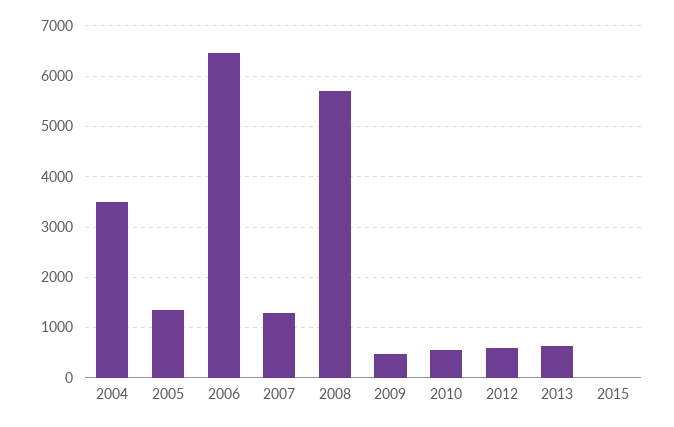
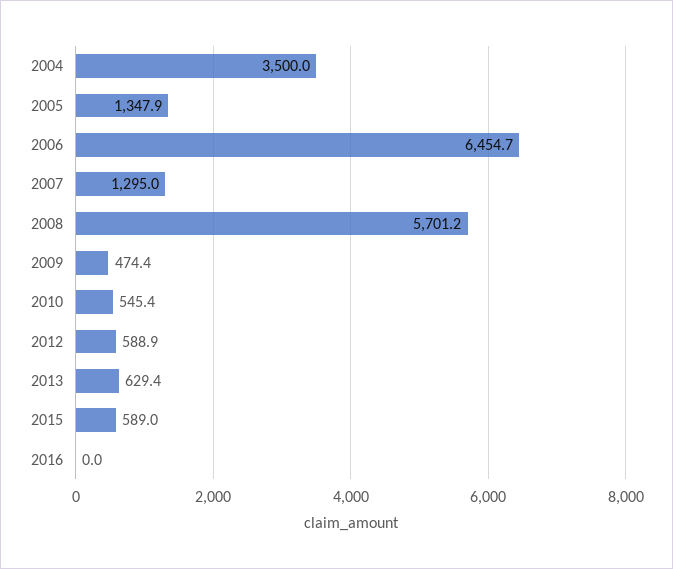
2015: 0 -> 589
2016: none -> 0

